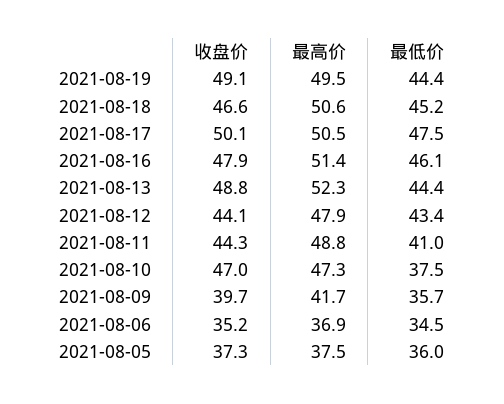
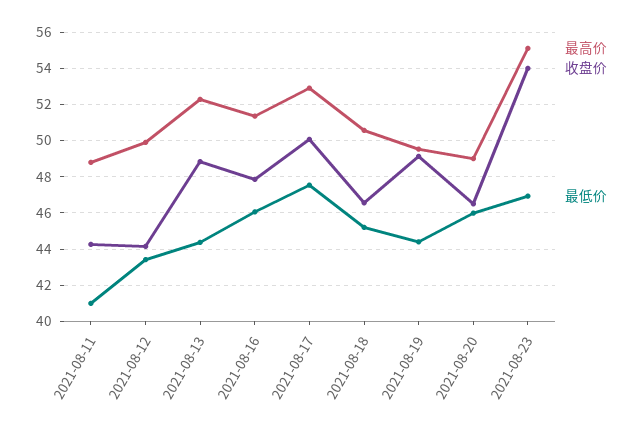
最高价, 2021-08-17: 50.5 -> 53
最高价, 2021-08-12: 47.9 -> 50
收盘价, 2021-08-10: 47 -> none
最高价, 2021-08-10: 47.3 -> none
最低价, 2021-08-10: 37.5 -> none
收盘价, 2021-08-09: 39.7 -> none
最高价, 2021-08-09: 41.7 -> none
最低价, 2021-08-09: 35.7 -> none
收盘价, 2021-08-06: 35.2 -> none
最高价, 2021-08-06: 36.9 -> none
最低价, 2021-08-06: 34.5 -> none
收盘价, 2021-08-05: 37.3 -> none
最高价, 2021-08-05: 37.5 -> none
最低价, 2021-08-05: 36 -> none
最高价, 2021-08-20: none -> 49
收盘价, 2021-08-20: none -> 46.5
最低价, 2021-08-20: none -> 46
最高价, 2021-08-23: none -> 55
收盘价, 2021-08-23: none -> 54
最低价, 2021-08-23: none -> 47

